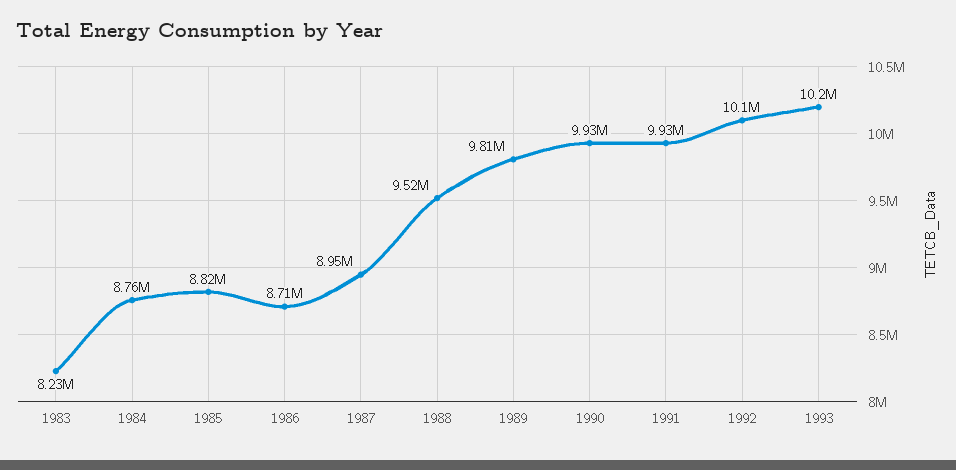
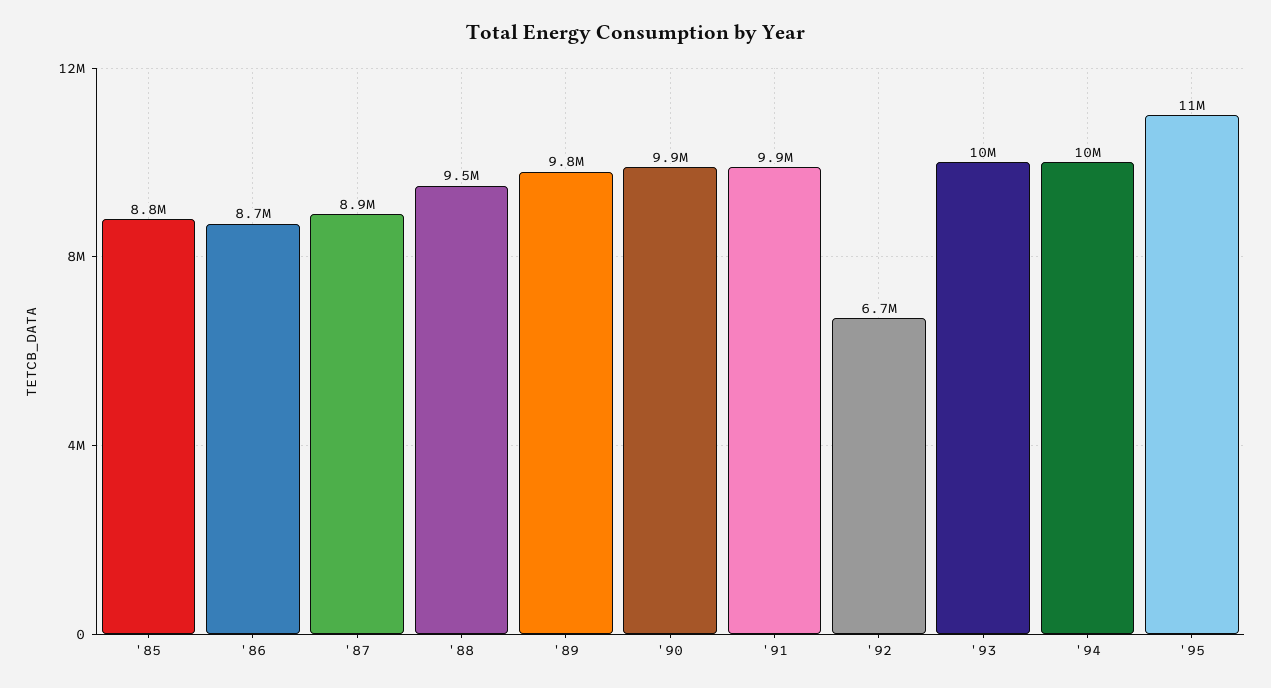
1983: 8230000 -> none
1984: 8760000 -> none
1992: 10100000 -> 6700000
'94: none -> 10000000
'95: none -> 11000000

